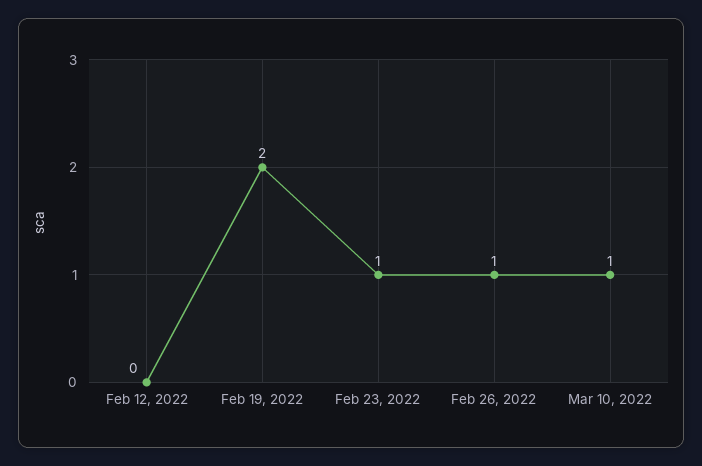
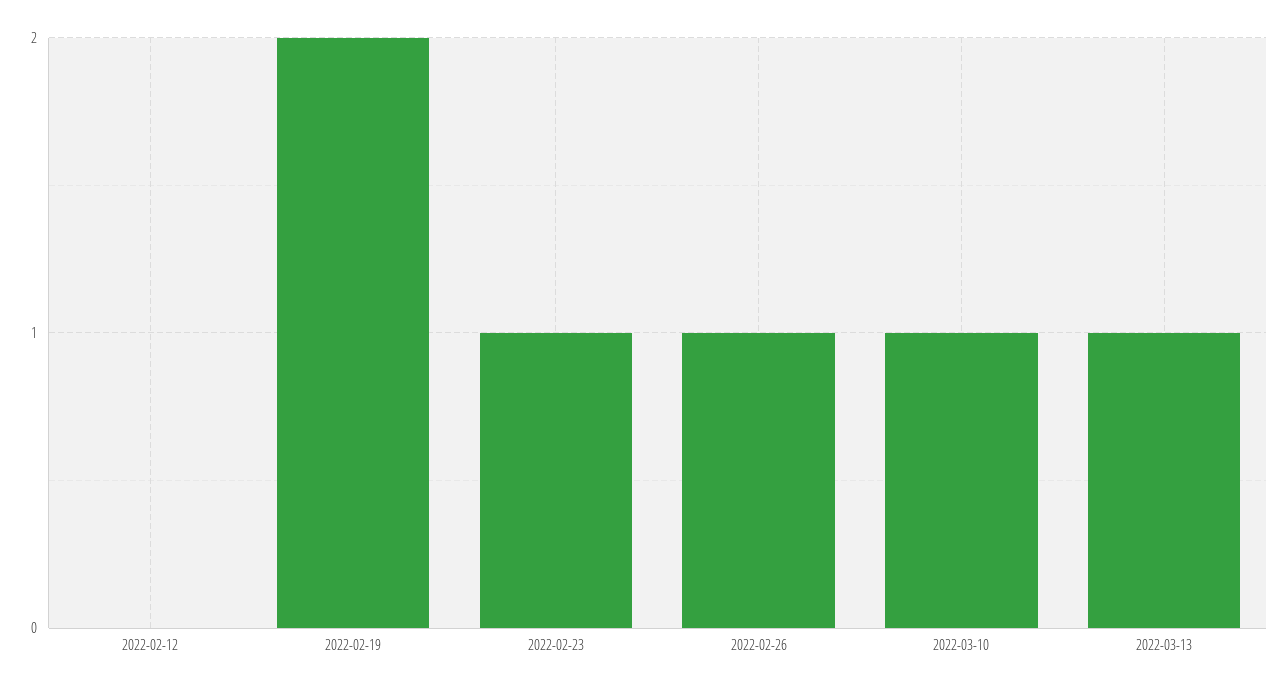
2022-03-13: none -> 1

